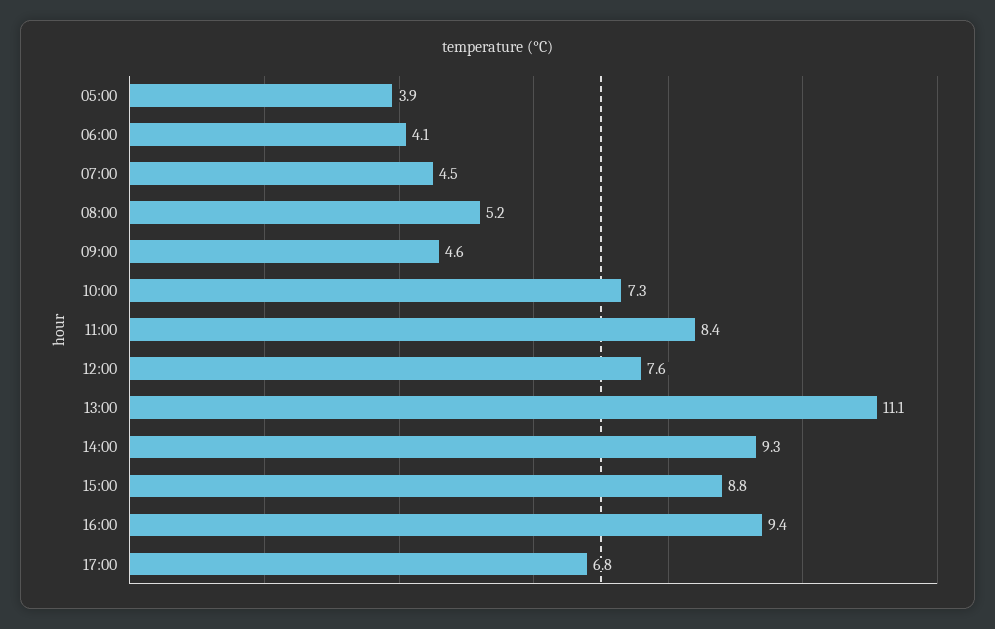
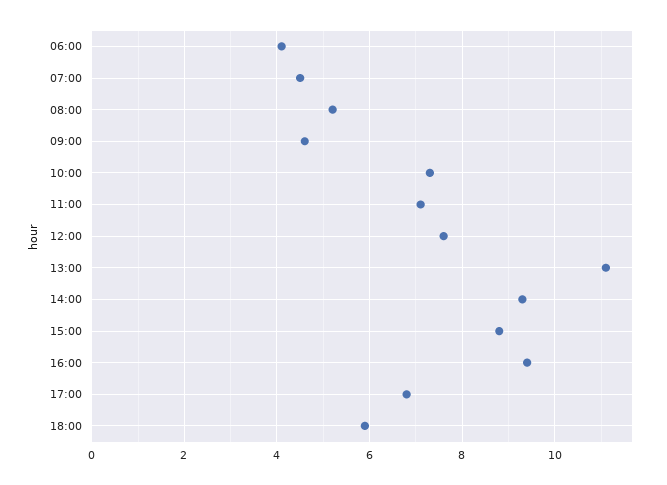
05:00: 3.9 -> none
11:00: 8.4 -> 7
18:00: none -> 6

